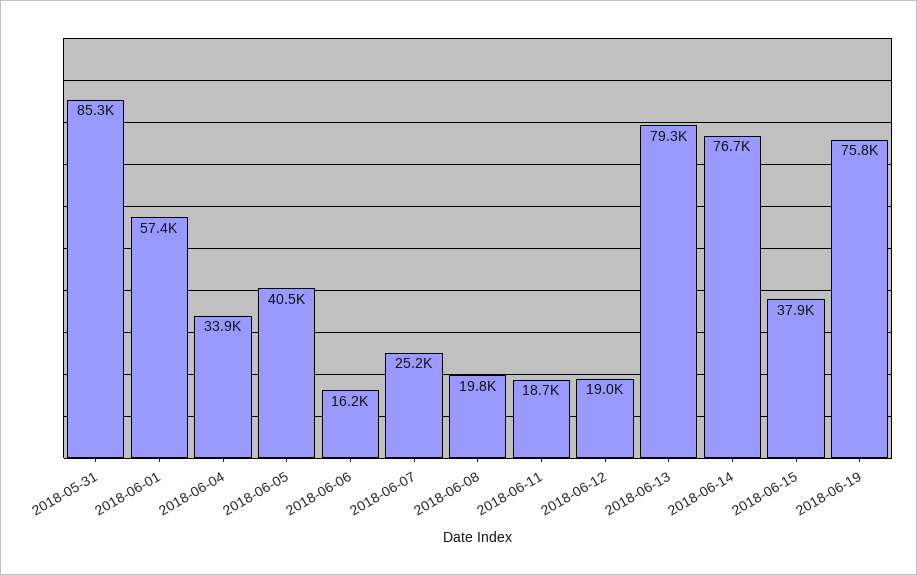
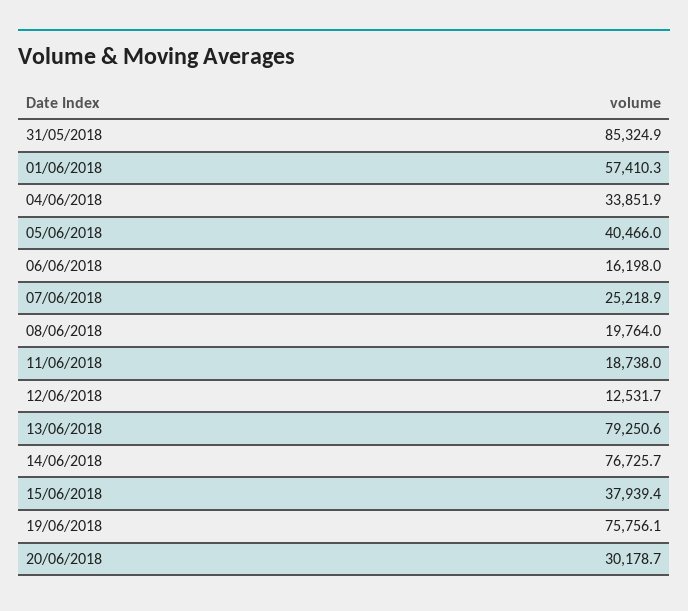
2018-06-12: 19000 -> 12531.7
20/06/2018: none -> 30178.7

